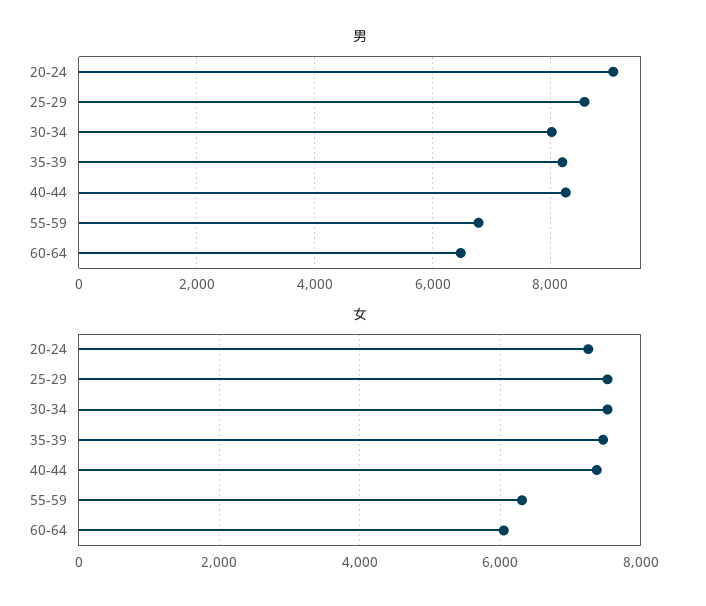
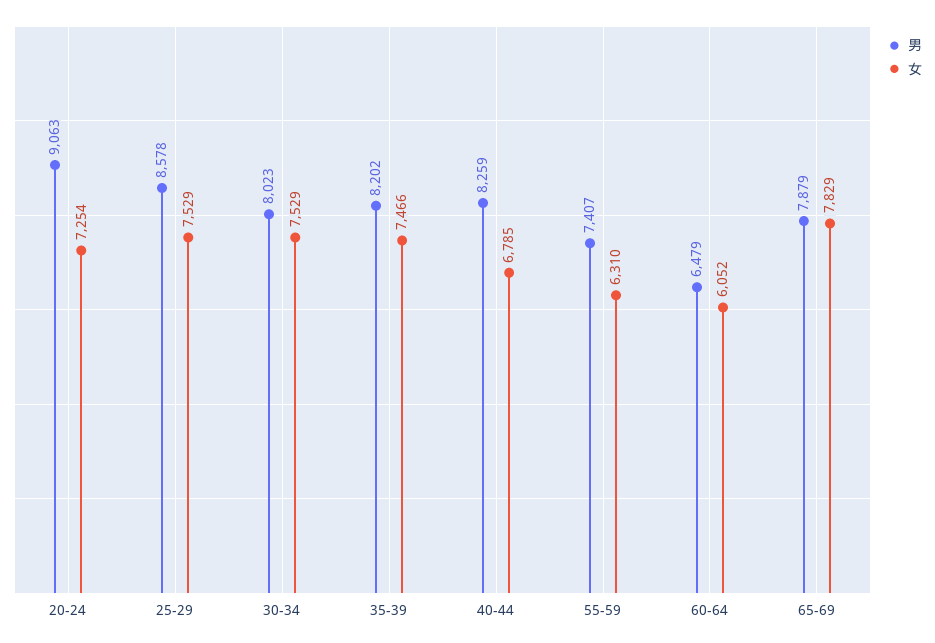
男, 55-59: 6800 -> 7407
女, 40-44: 7400 -> 6785
男, 65-69: none -> 7879
女, 65-69: none -> 7829

